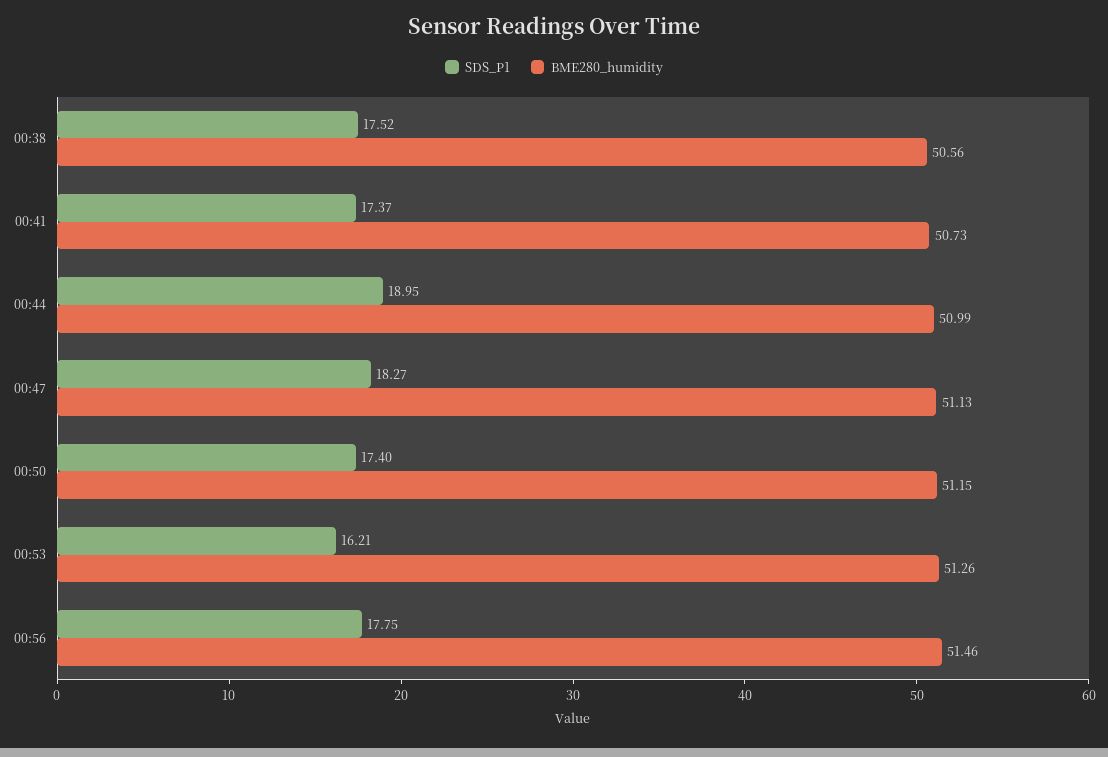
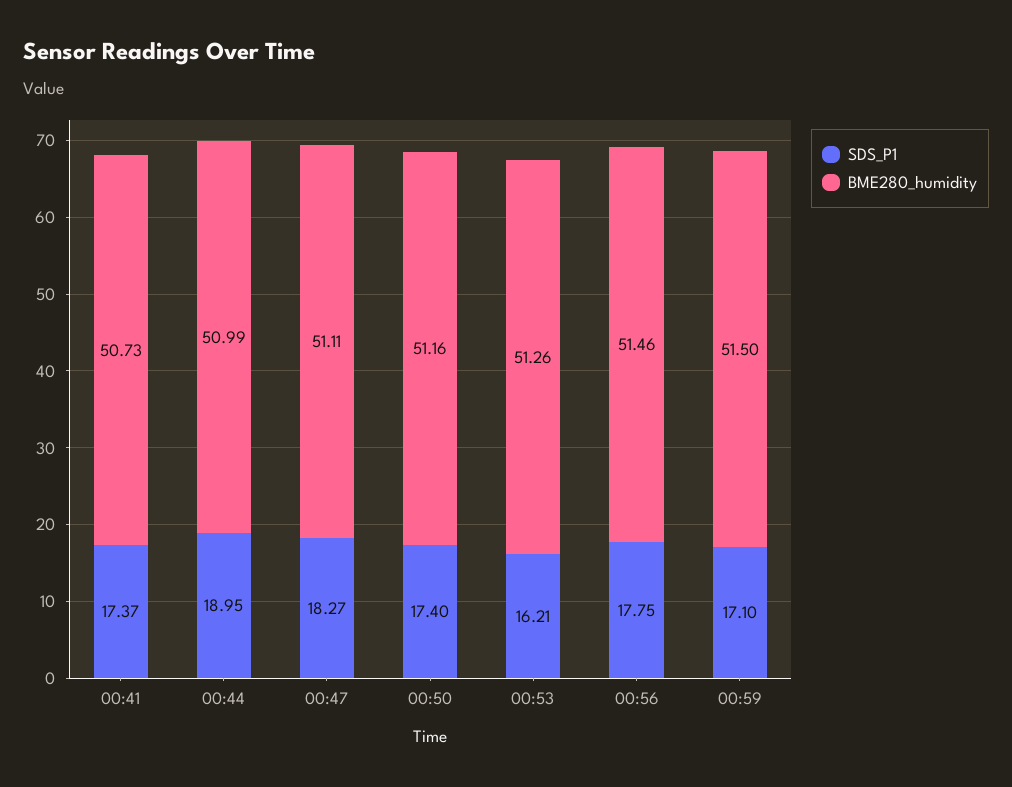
SDS_P1, 00:38: 17.52 -> none
BME280_humidity, 00:38: 50.56 -> none
BME280_humidity, 00:47: 51.13 -> 51.11
BME280_humidity, 00:50: 51.15 -> 51.16
SDS_P1, 00:59: none -> 17.1
BME280_humidity, 00:59: none -> 51.5

